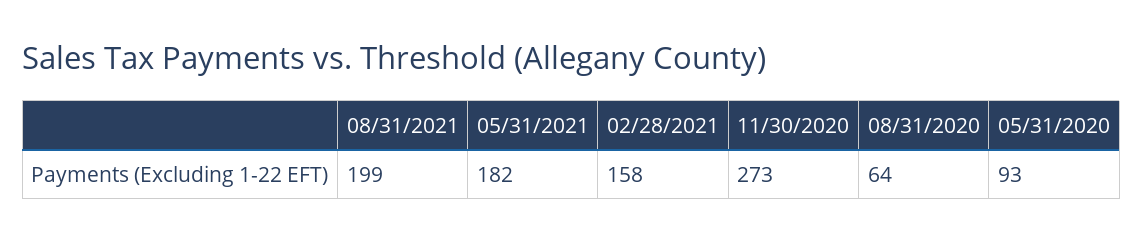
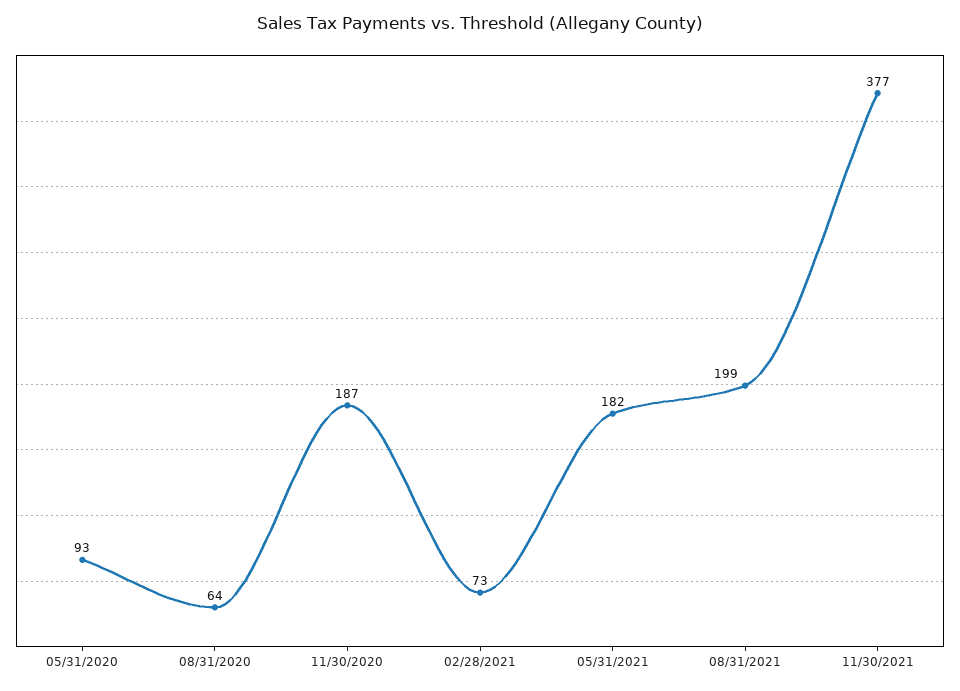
02/28/2021: 158 -> 73
11/30/2020: 273 -> 187
11/30/2021: none -> 377

